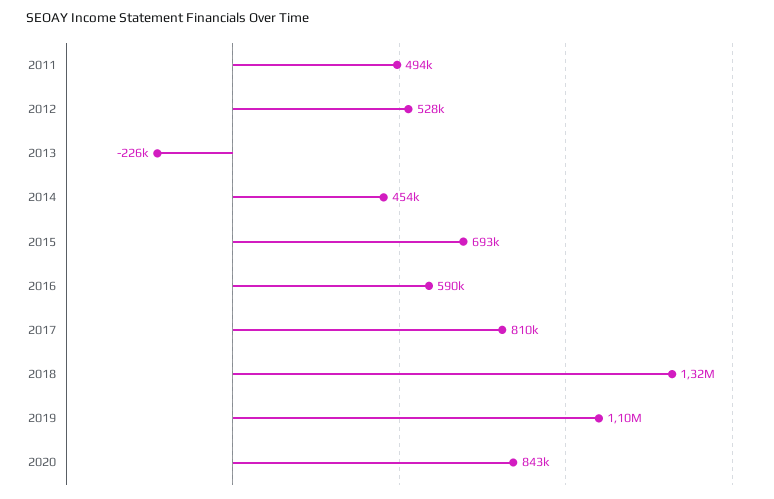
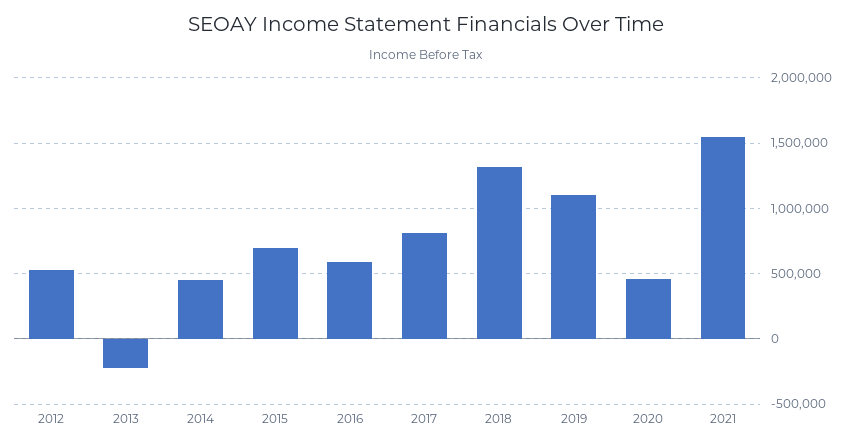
2011: 494000 -> none
2020: 843000 -> 450000
2021: none -> 1550000

